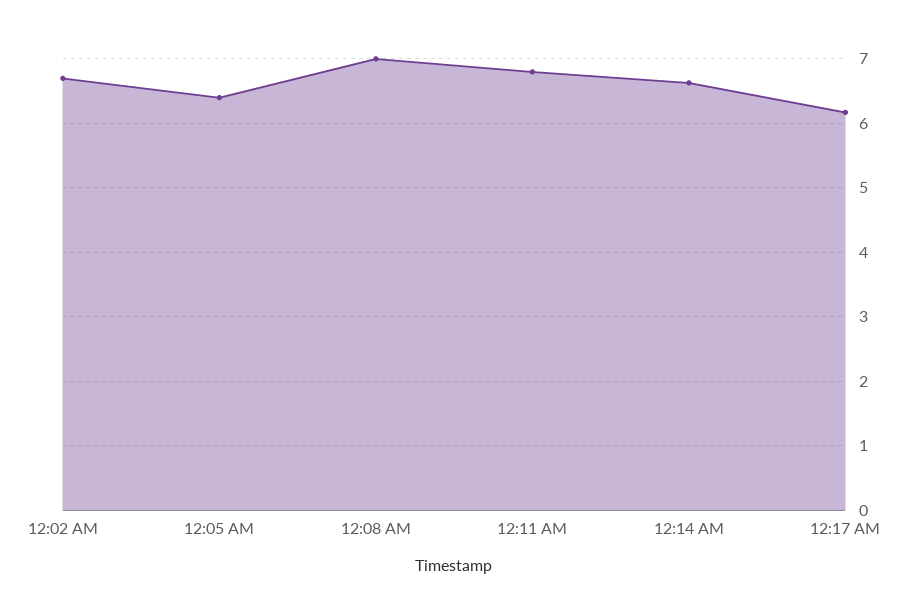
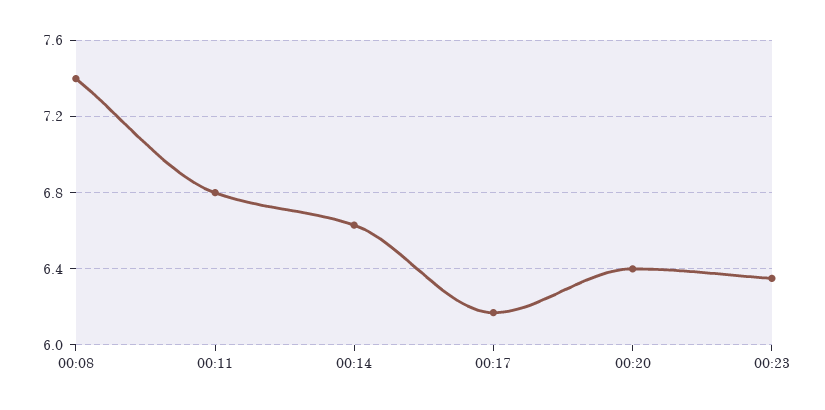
12:02 AM: 6.7 -> none
12:05 AM: 6.4 -> none
12:08 AM: 7 -> 7.4
00:20: none -> 6.4
00:23: none -> 6.35

